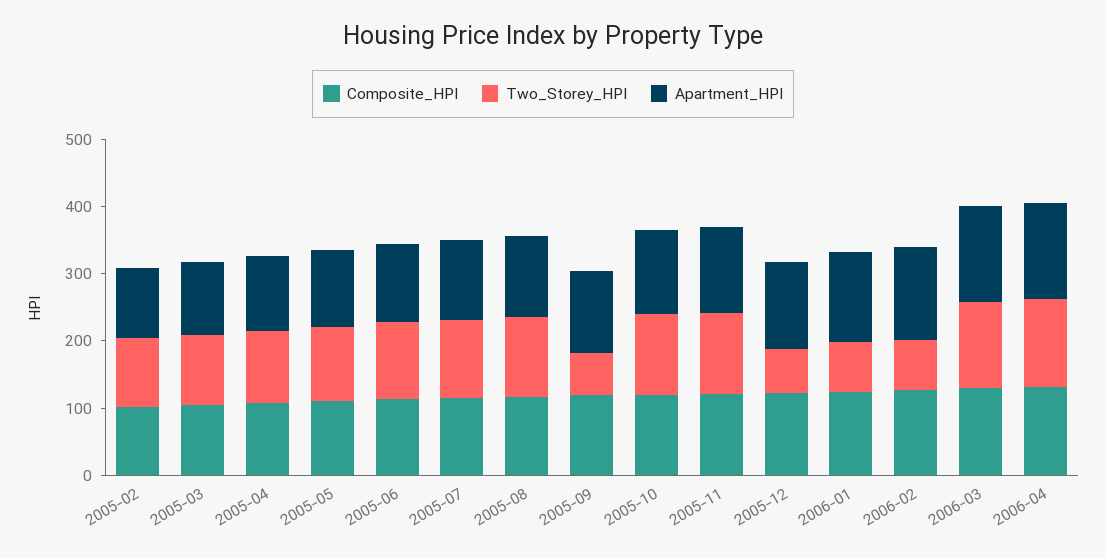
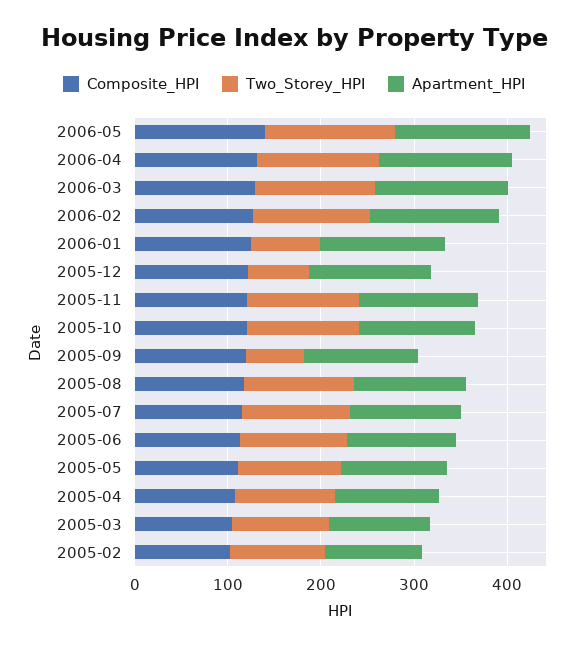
Two_Storey_HPI, 2006-02: 80 -> 120
Composite_HPI, 2006-05: none -> 140
Two_Storey_HPI, 2006-05: none -> 140
Apartment_HPI, 2006-05: none -> 140

